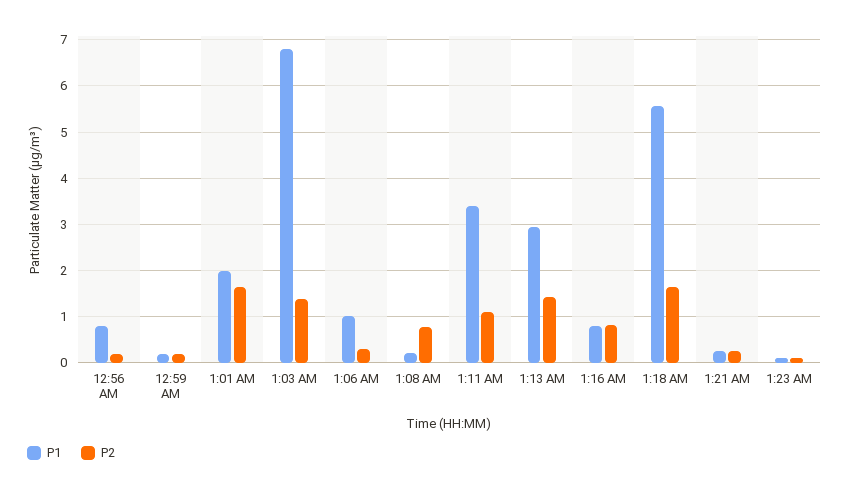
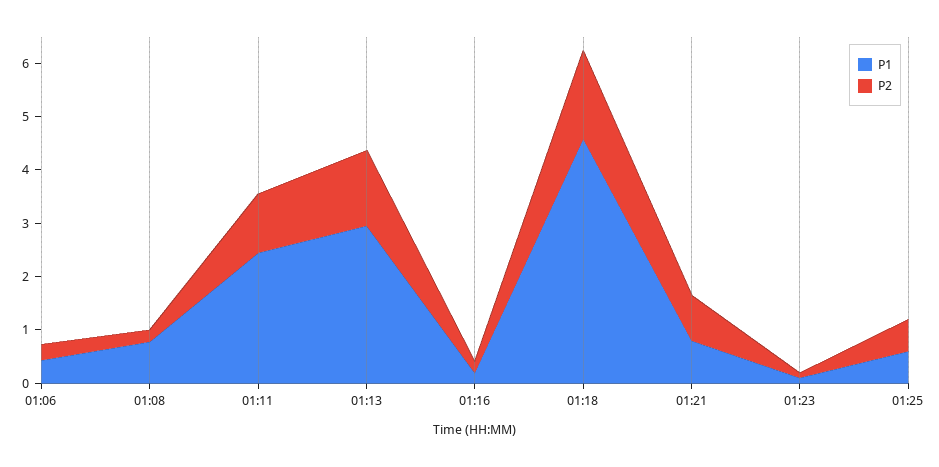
P1, 12:56 AM: 0.8 -> none
P2, 12:56 AM: 0.2 -> none
P1, 12:59 AM: 0.2 -> none
P2, 12:59 AM: 0.2 -> none
P1, 1:01 AM: 2 -> none
P2, 1:01 AM: 1.6 -> none
P1, 1:03 AM: 6.8 -> none
P2, 1:03 AM: 1.4 -> none
P1, 1:06 AM: 1 -> 0.4
P1, 1:08 AM: 0.2 -> 0.8
P2, 1:08 AM: 0.8 -> 0.2
P1, 1:11 AM: 3.4 -> 2.4
P1, 1:16 AM: 0.8 -> 0.2
P2, 1:16 AM: 0.8 -> 0.2
P1, 1:18 AM: 5.6 -> 4.6
P1, 1:21 AM: 0.2 -> 0.8
P2, 1:21 AM: 0.2 -> 0.8
P1, 01:25: none -> 0.6
P2, 01:25: none -> 0.6

